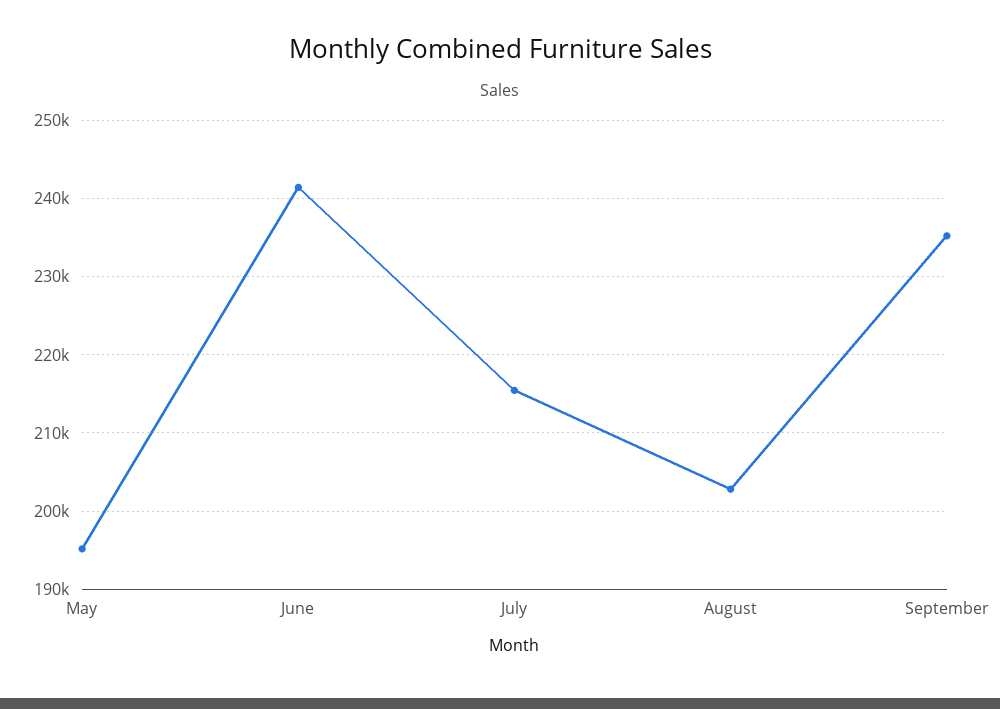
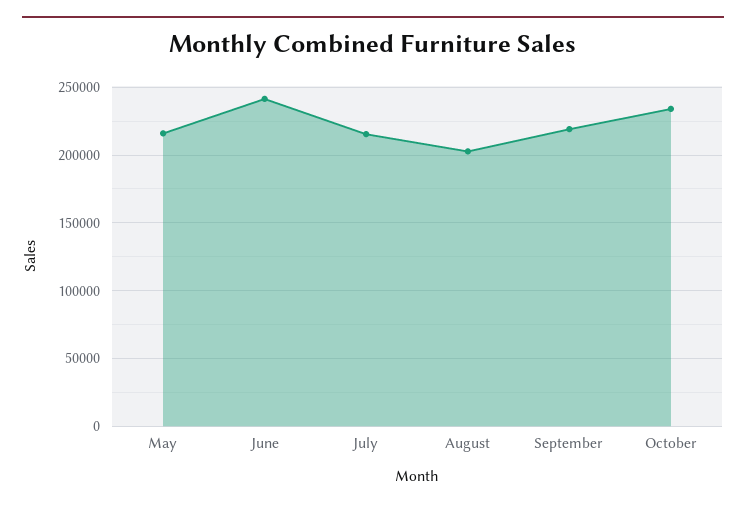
May: 195000 -> 215000
September: 235000 -> 220000
October: none -> 235000

